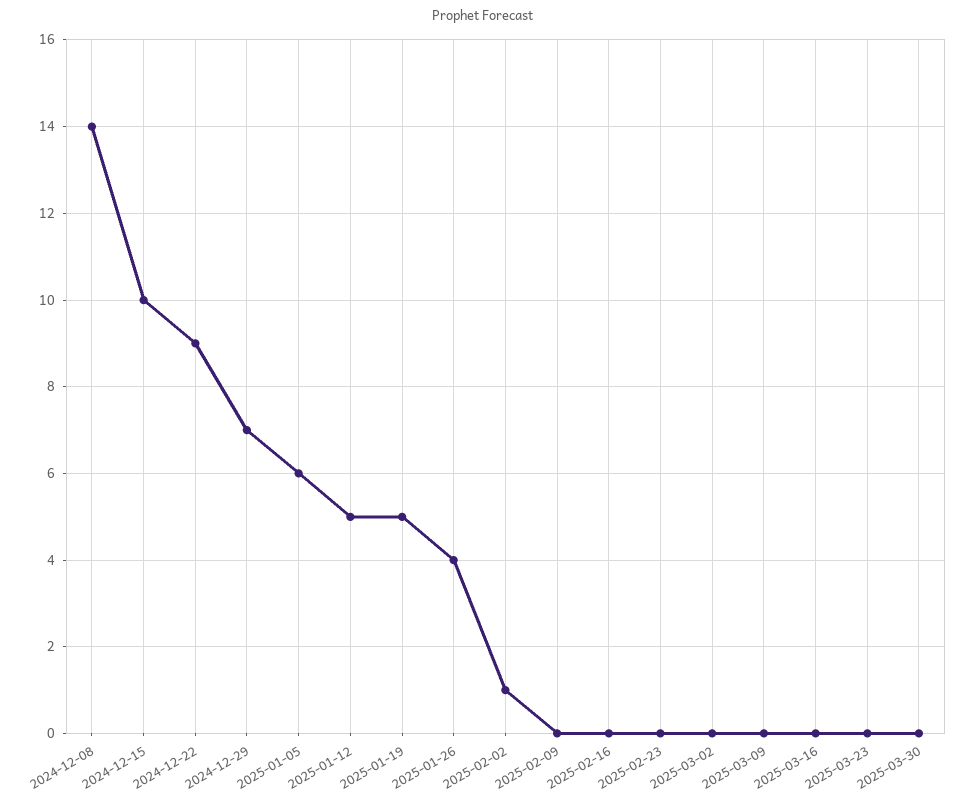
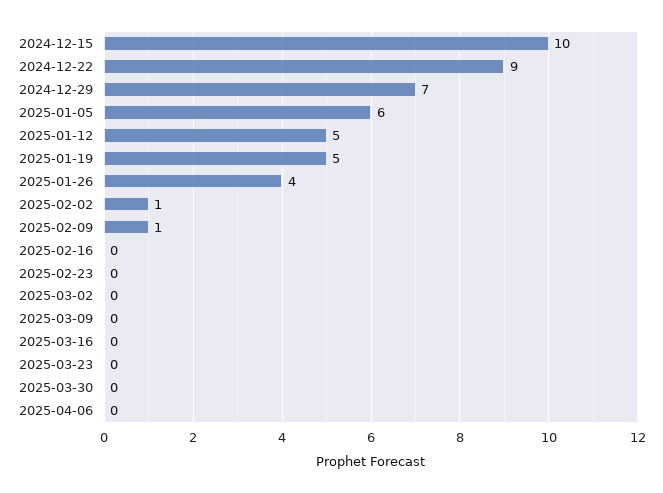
2024-12-08: 14 -> none
2025-02-09: 0 -> 1
2025-04-06: none -> 0

